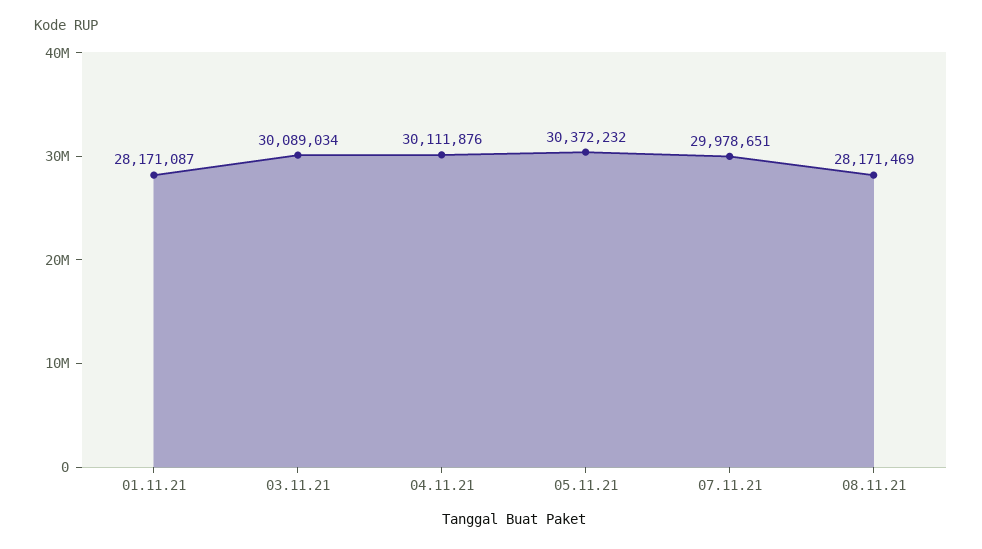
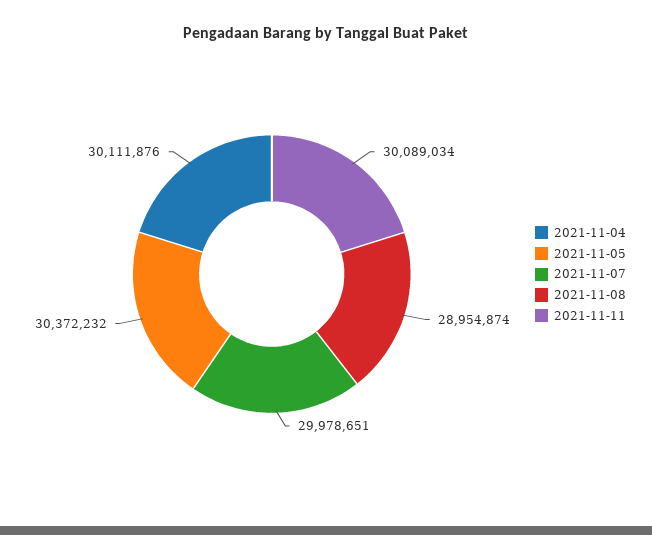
01.11.21: 28171087 -> none
03.11.21: 30089034 -> none
08.11.21: 28171469 -> 28954874
2021-11-11: none -> 30089034

